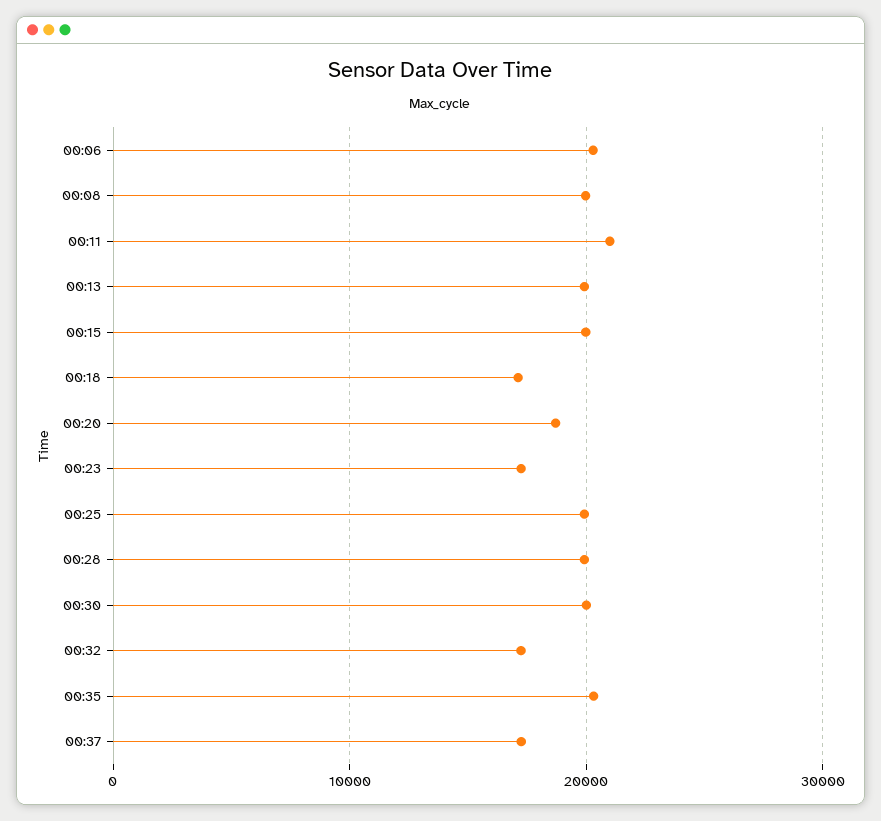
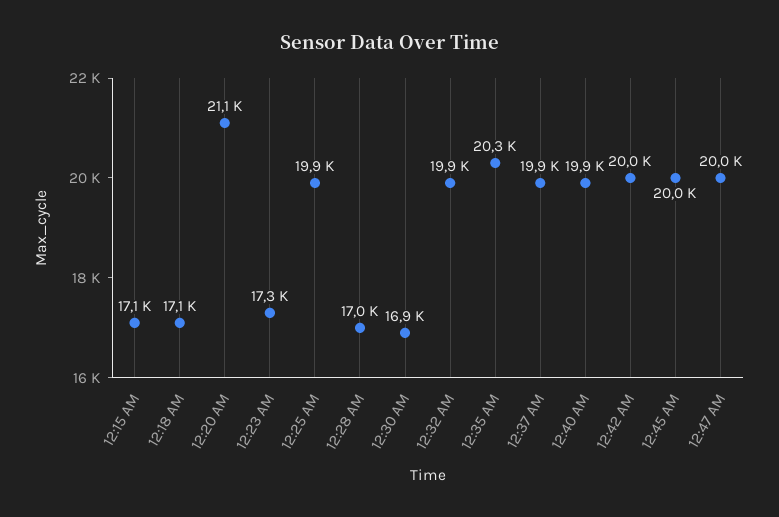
00:06: 20000 -> none
00:08: 20000 -> none
00:11: 21000 -> none
00:13: 20000 -> none
00:15: 20000 -> 17100
00:20: 19000 -> 21100
00:28: 20000 -> 17000
00:30: 20000 -> 16900
00:32: 17000 -> 19900
00:37: 17000 -> 19900
12:40 AM: none -> 19900
12:42 AM: none -> 20000
12:45 AM: none -> 20000
12:47 AM: none -> 20000

